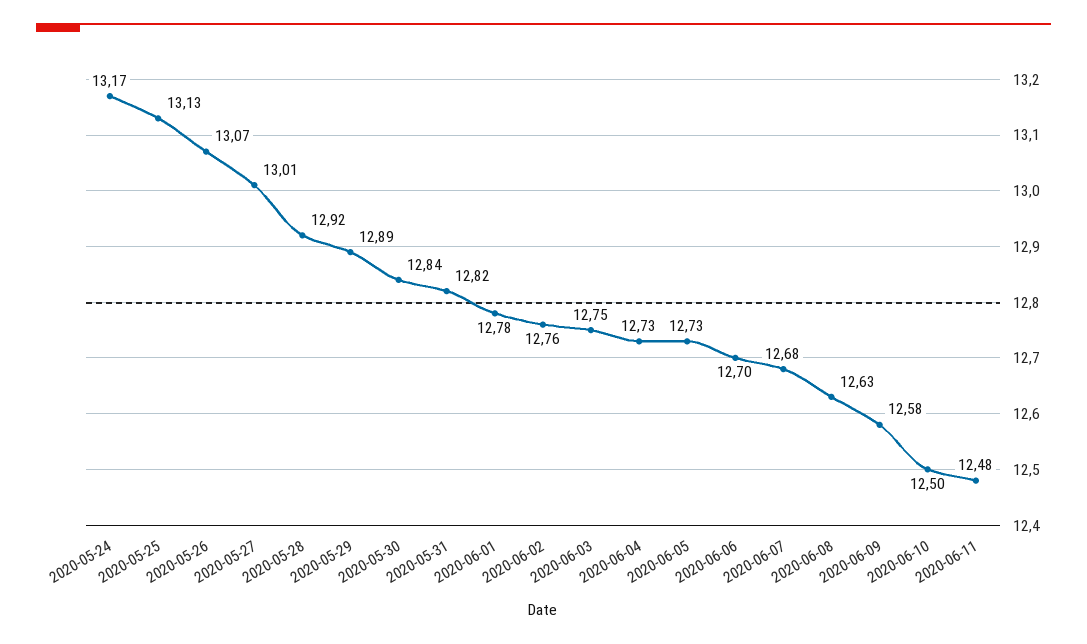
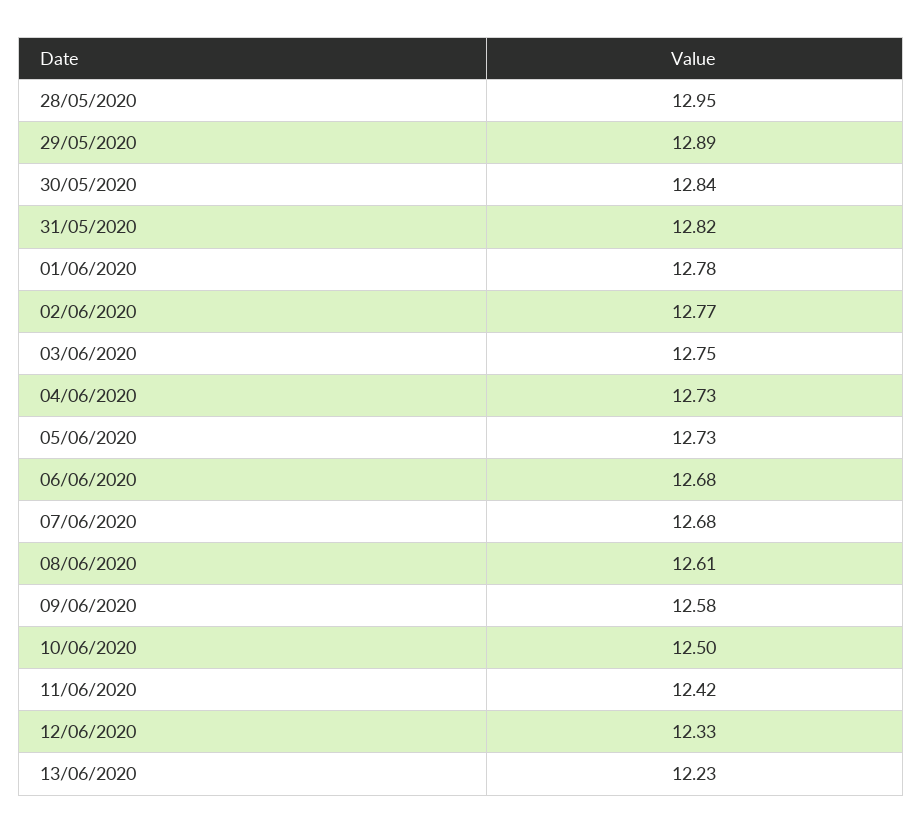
2020-05-24: 13.17 -> none
2020-05-25: 13.13 -> none
2020-05-26: 13.07 -> none
2020-05-27: 13.01 -> none
2020-05-28: 12.92 -> 12.95
2020-06-02: 12.76 -> 12.77
2020-06-06: 12.7 -> 12.68
2020-06-08: 12.63 -> 12.61
2020-06-11: 12.48 -> 12.42
12/06/2020: none -> 12.33
13/06/2020: none -> 12.23

